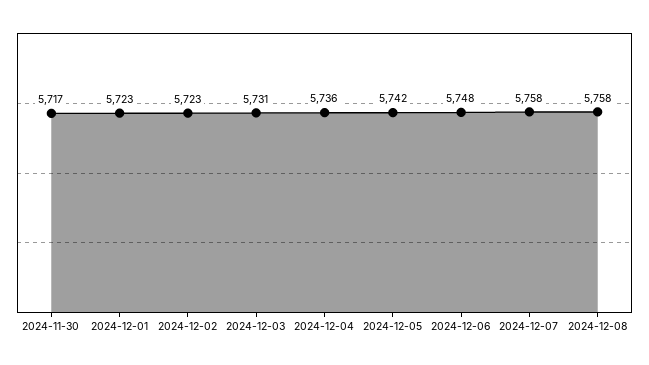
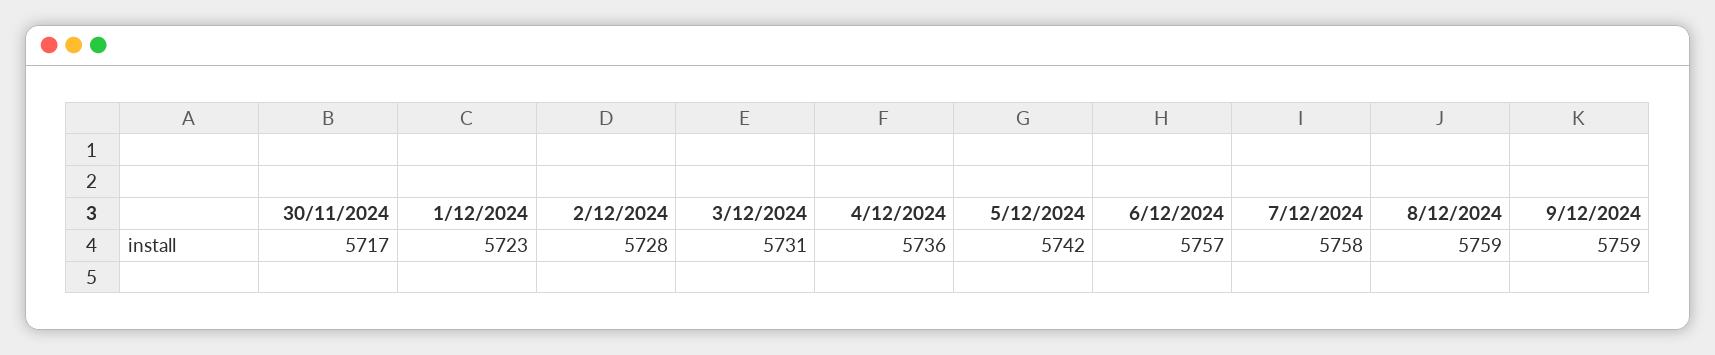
2024-12-02: 5723 -> 5728
2024-12-06: 5748 -> 5757
2024-12-08: 5758 -> 5759
9/12/2024: none -> 5759

